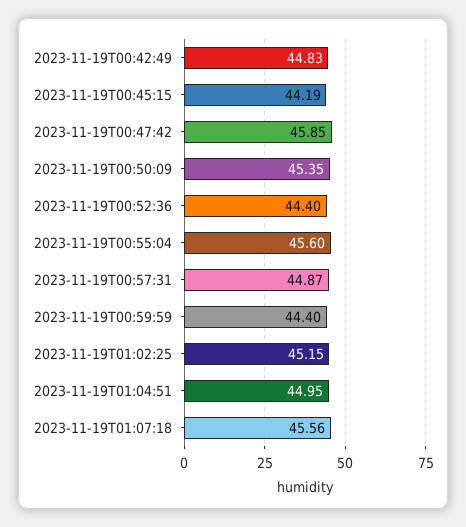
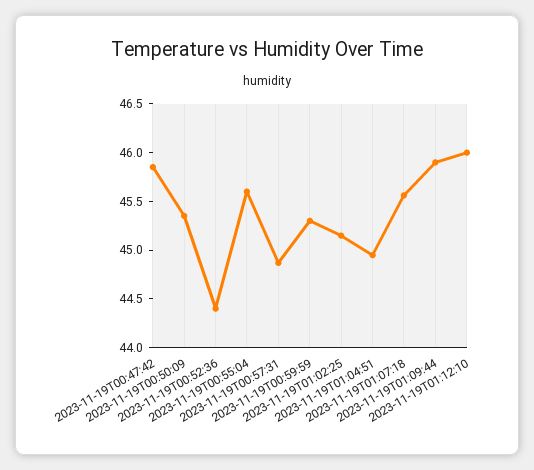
2023-11-19T00:42:49: 44.83 -> none
2023-11-19T00:45:15: 44.19 -> none
2023-11-19T00:59:59: 44.4 -> 45.3
2023-11-19T01:09:44: none -> 45.9
2023-11-19T01:12:10: none -> 46

